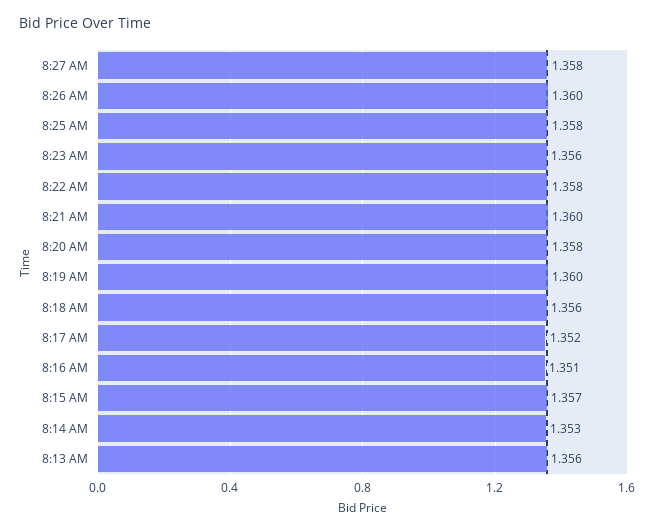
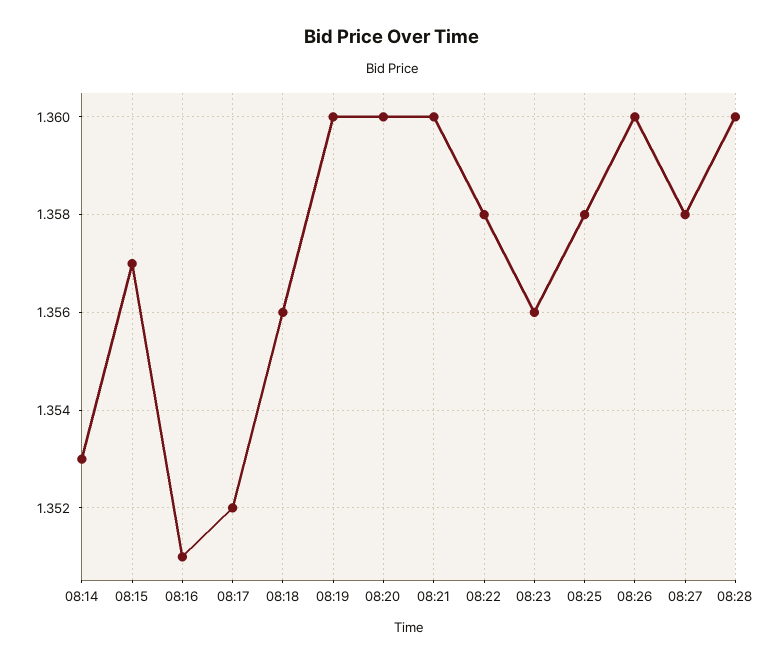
8:20 AM: 1.358 -> 1.36
8:13 AM: 1.356 -> none
08:28: none -> 1.36

